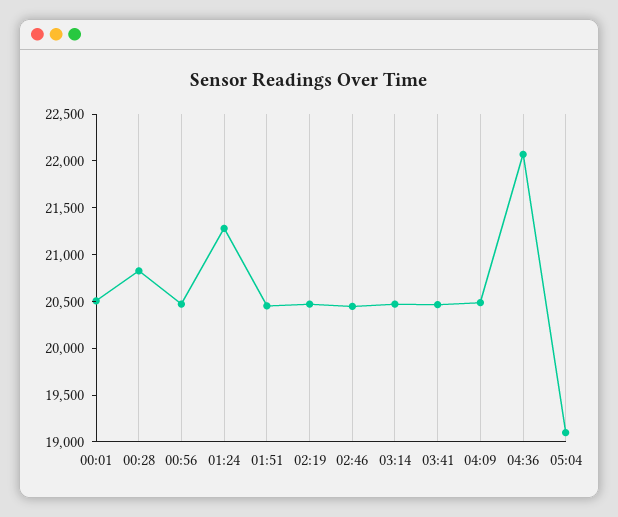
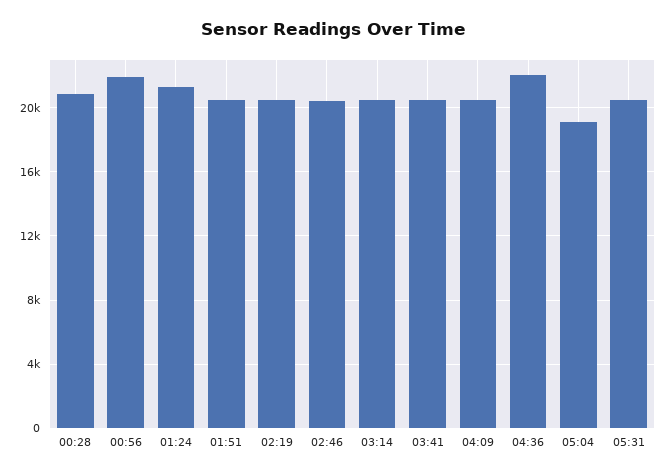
00:01: 20500 -> none
00:56: 20500 -> 22000
05:31: none -> 20500

